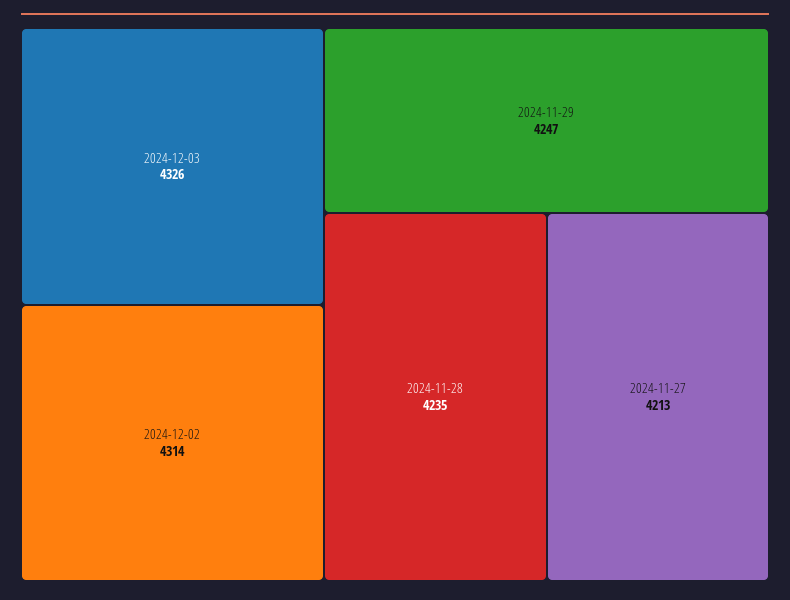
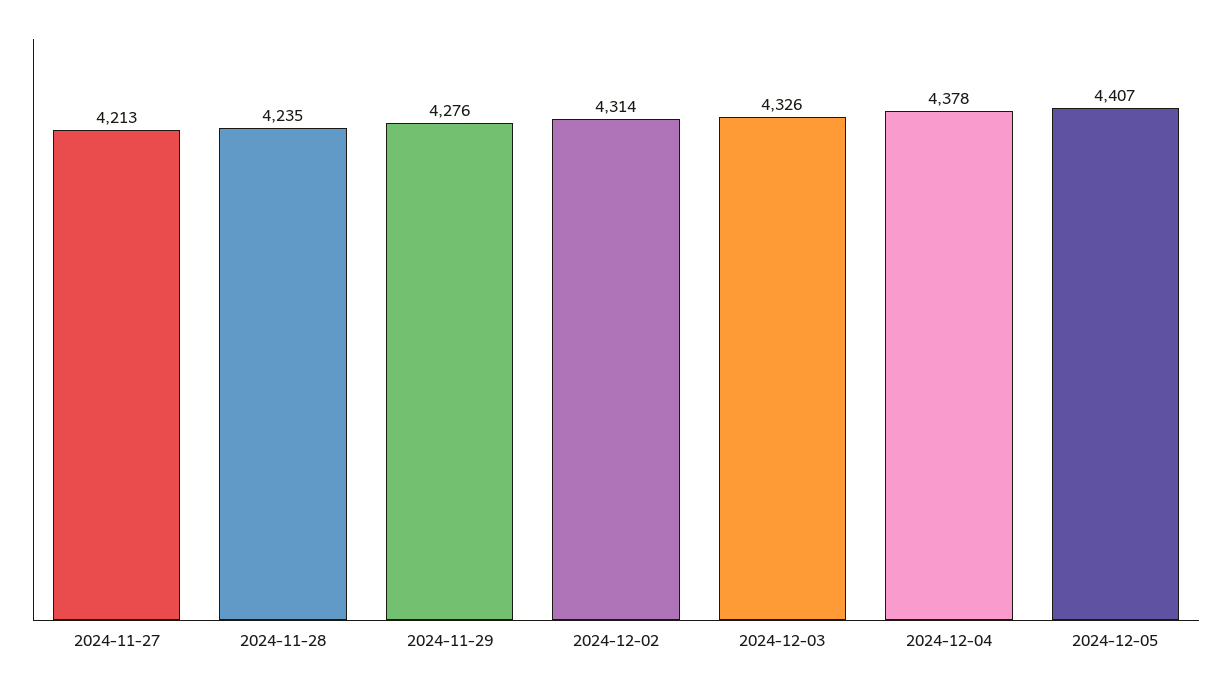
2024-11-29: 4247 -> 4276
2024-12-04: none -> 4378
2024-12-05: none -> 4407

